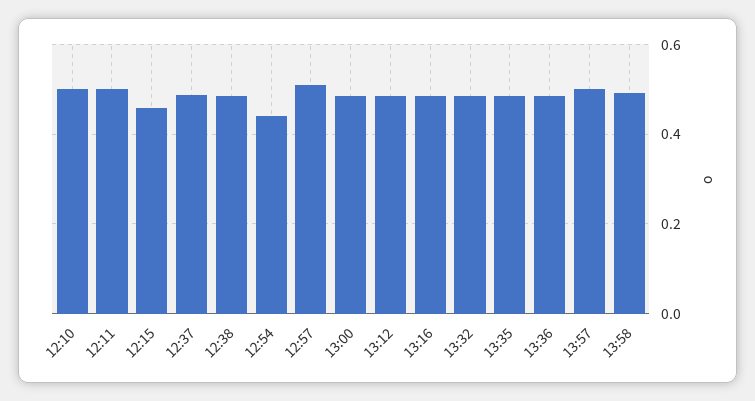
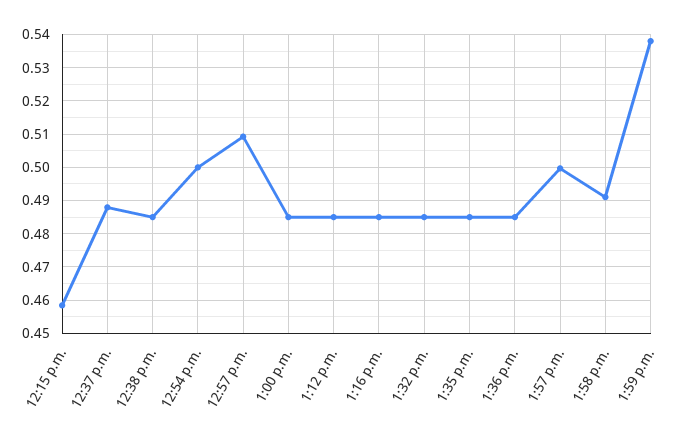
12:10: 0.5 -> none
12:11: 0.5 -> none
12:54: 0.44 -> 0.5
1:59 p.m.: none -> 0.538

